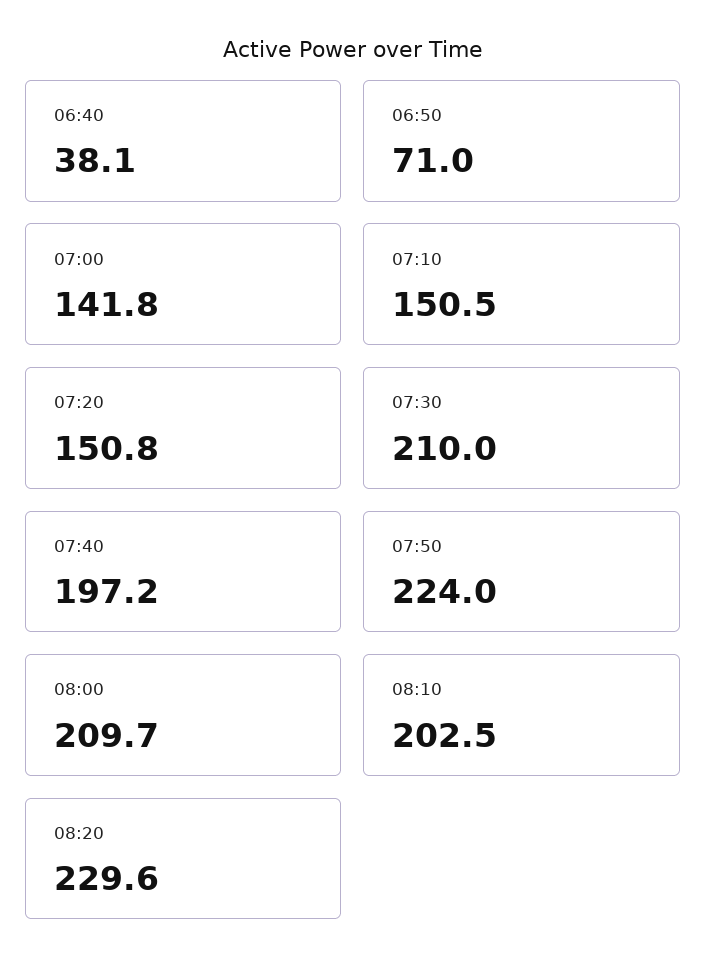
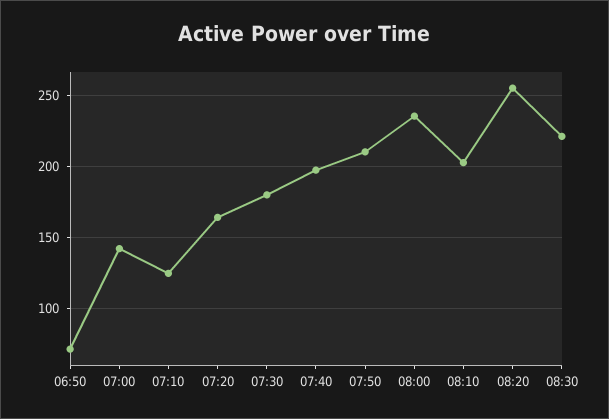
06:40: 38.1 -> none
07:10: 150.5 -> 125
07:20: 150.8 -> 165
07:30: 210 -> 180
07:50: 224 -> 210
08:00: 209.7 -> 235
08:20: 229.6 -> 255
08:30: none -> 220

